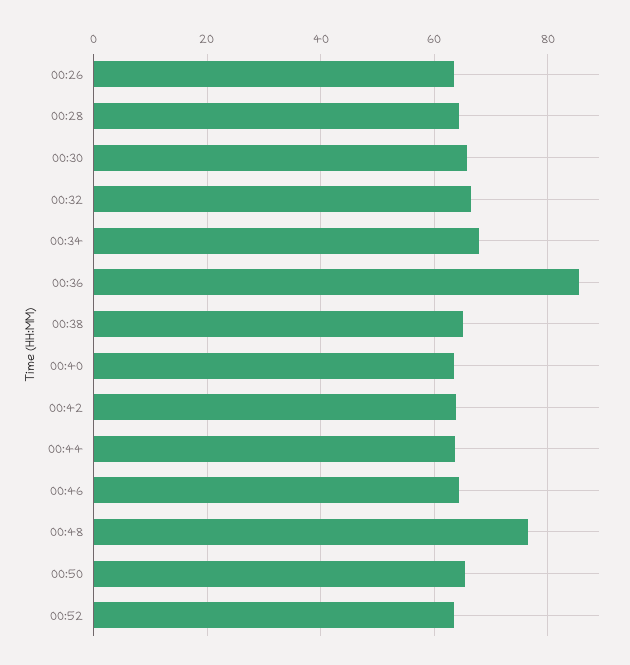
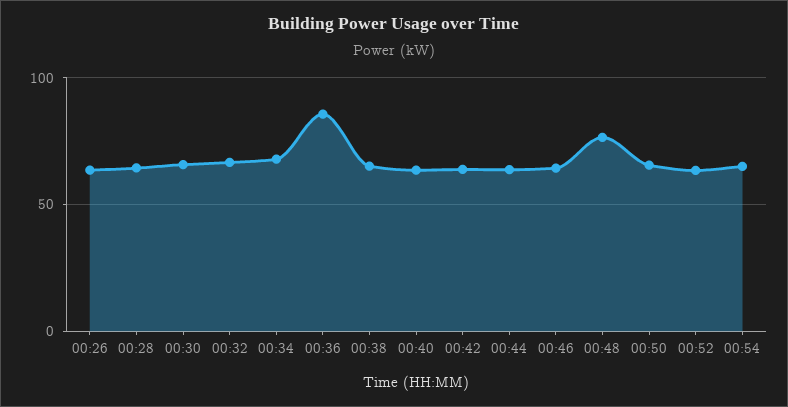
00:54: none -> 65

